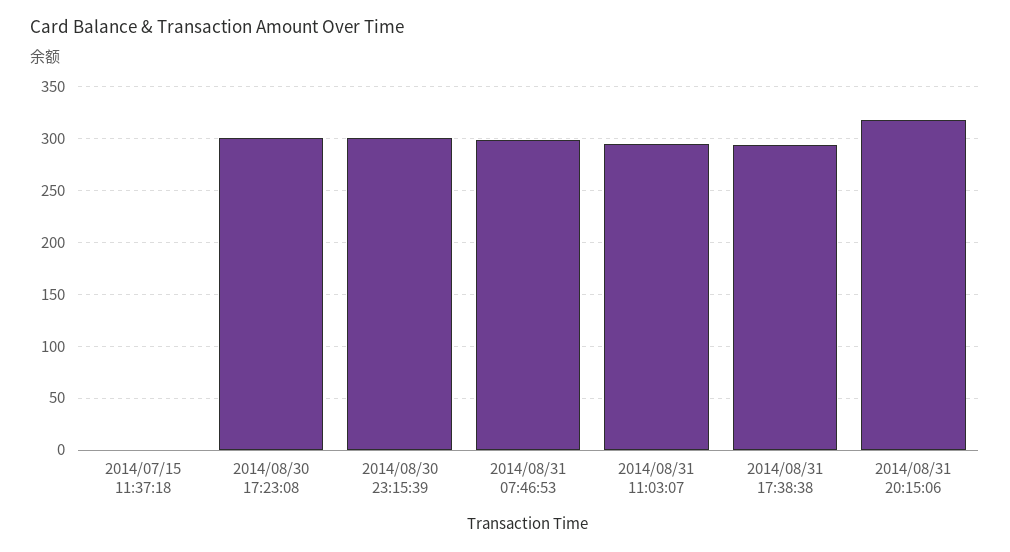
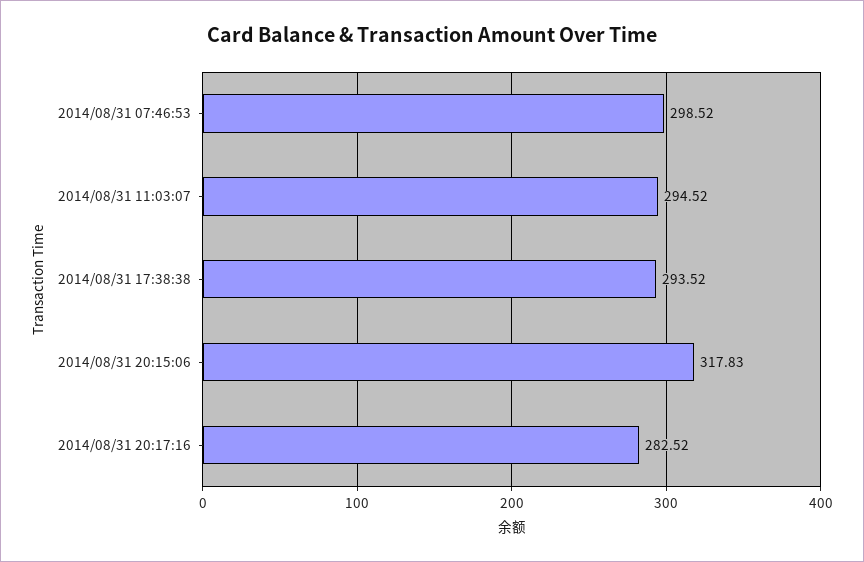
2014/07/15 11:37:18: 0 -> none
2014/08/30 17:23:08: 300 -> none
2014/08/30 23:15:39: 300 -> none
2014/08/31 20:17:16: none -> 282.52

